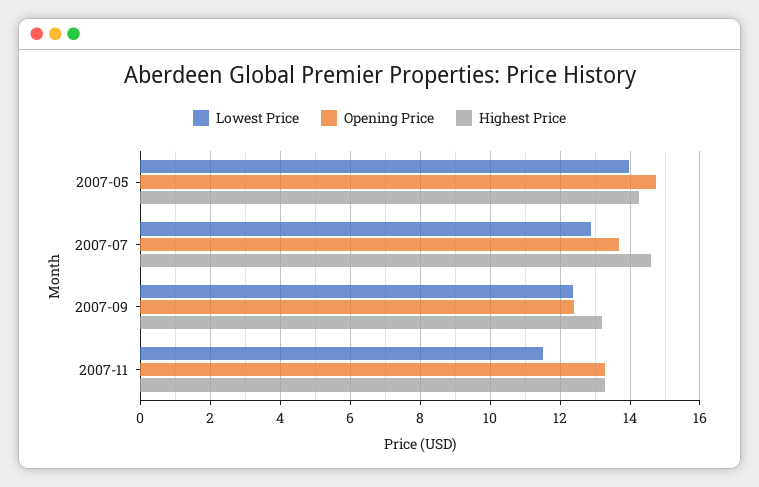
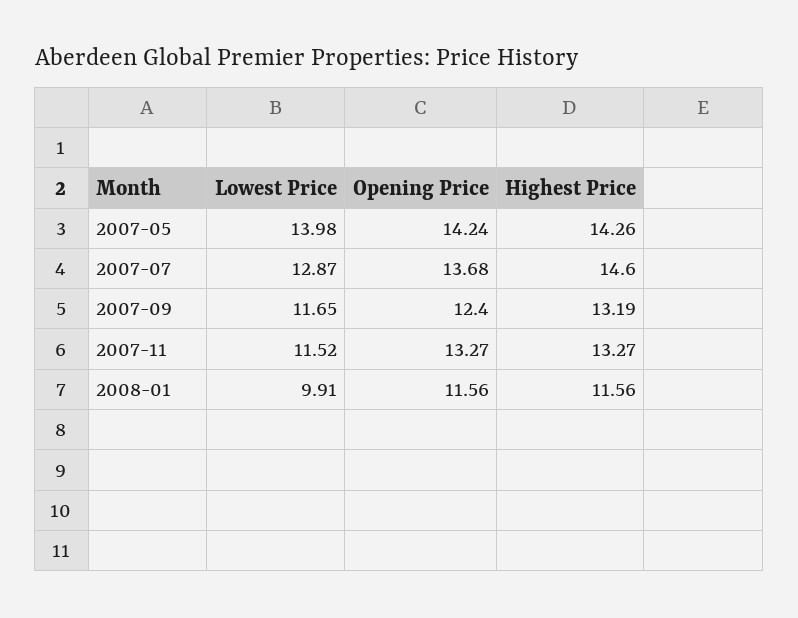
Opening Price, 2007-05: 14.8 -> 14.24
Lowest Price, 2007-09: 12.4 -> 11.65
Lowest Price, 2008-01: none -> 9.91
Opening Price, 2008-01: none -> 11.56
Highest Price, 2008-01: none -> 11.56

